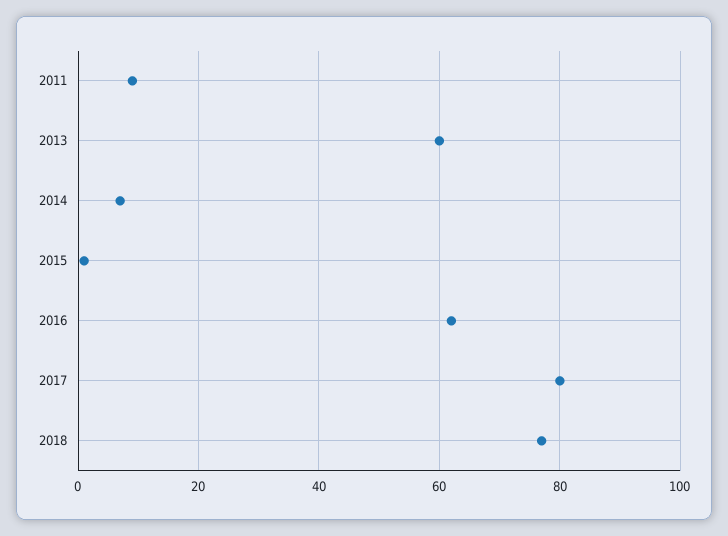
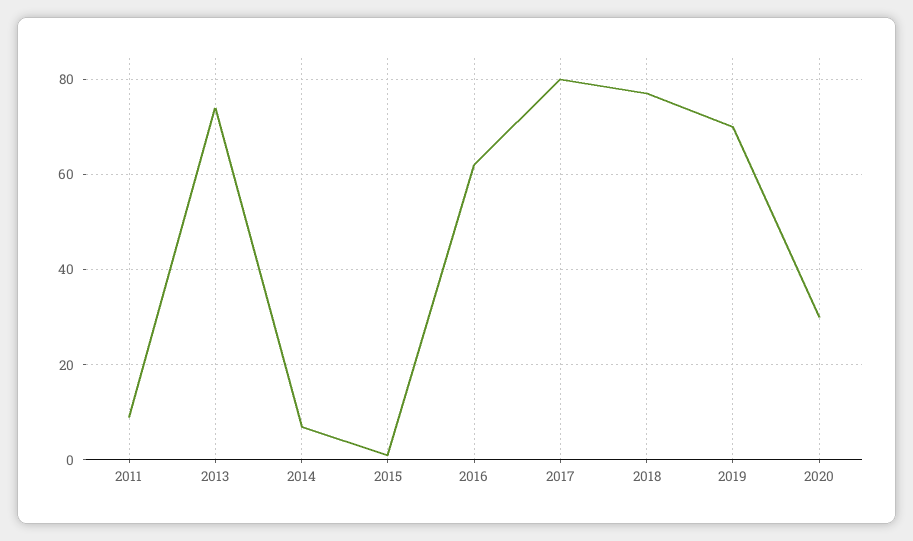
2013: 60 -> 75
2019: none -> 70
2020: none -> 30

